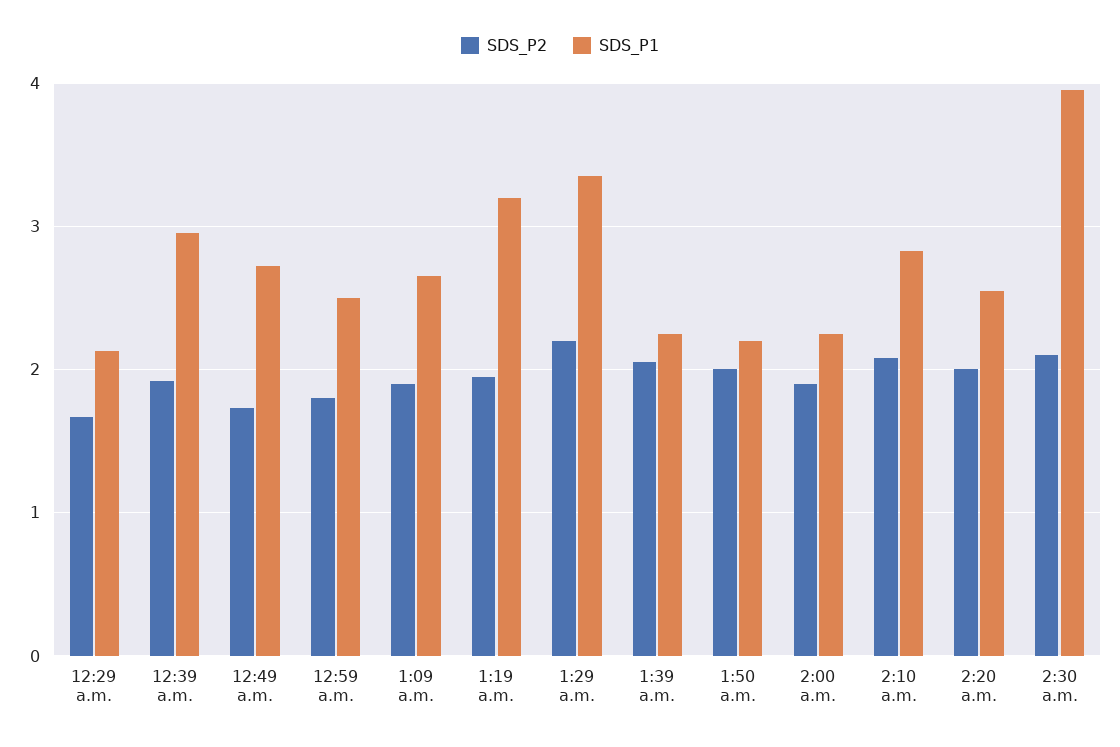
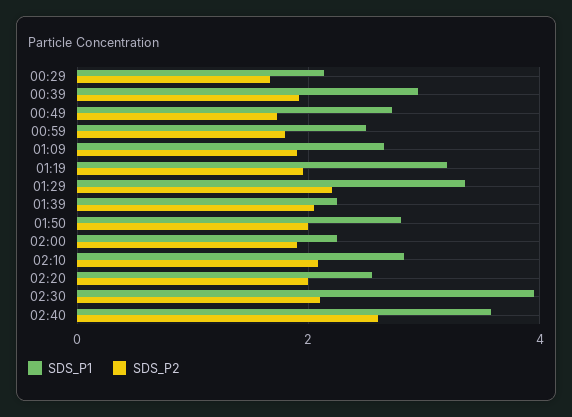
SDS_P1, 1:50 a.m.: 2.2 -> 2.8
SDS_P1, 02:40: none -> 3.6
SDS_P2, 02:40: none -> 2.6

